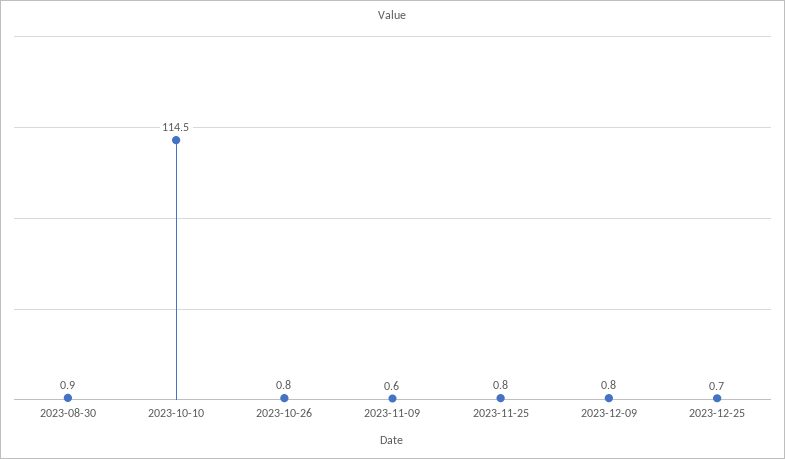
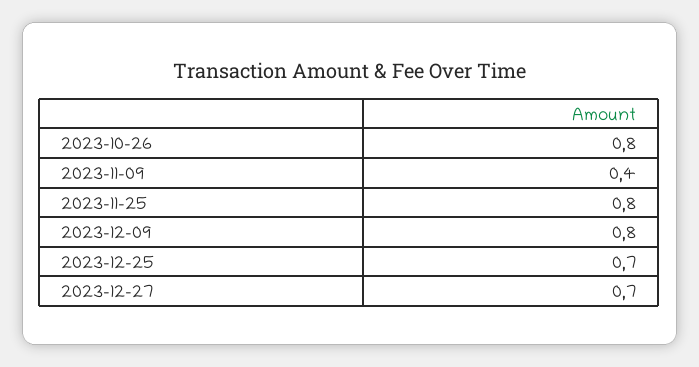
2023-08-30: 0.9 -> none
2023-10-10: 114.5 -> none
2023-11-09: 0.6 -> 0.4
2023-12-27: none -> 0.7

